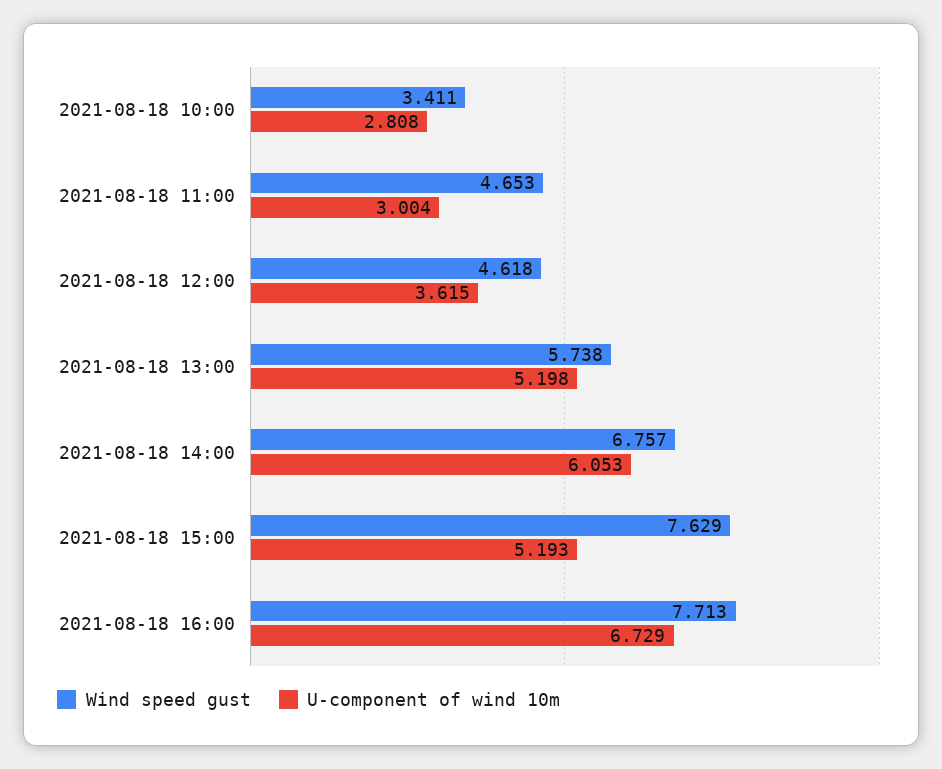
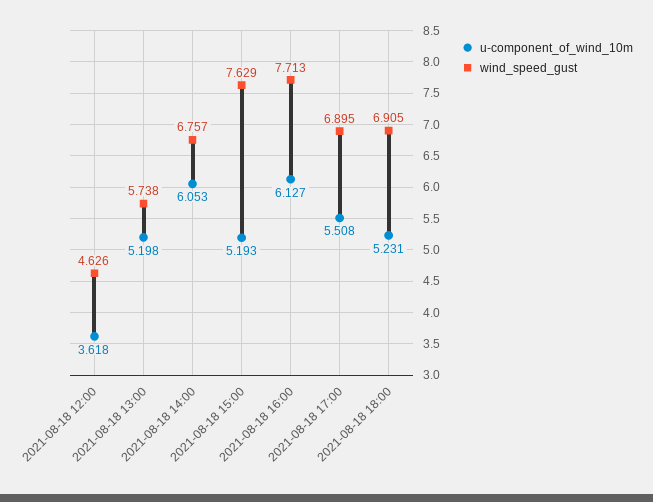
Wind speed gust, 2021-08-18 10:00: 3.411 -> none
U-component of wind 10m, 2021-08-18 10:00: 2.808 -> none
Wind speed gust, 2021-08-18 11:00: 4.653 -> none
U-component of wind 10m, 2021-08-18 11:00: 3.004 -> none
Wind speed gust, 2021-08-18 12:00: 4.618 -> 4.626
U-component of wind 10m, 2021-08-18 12:00: 3.615 -> 3.618
U-component of wind 10m, 2021-08-18 16:00: 6.729 -> 6.127
U-component of wind 10m, 2021-08-18 17:00: none -> 5.508
Wind speed gust, 2021-08-18 17:00: none -> 6.895
U-component of wind 10m, 2021-08-18 18:00: none -> 5.231
Wind speed gust, 2021-08-18 18:00: none -> 6.905

